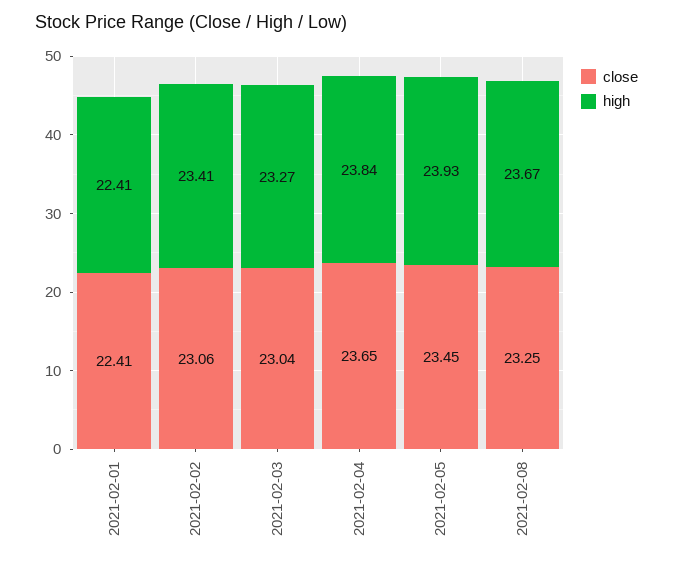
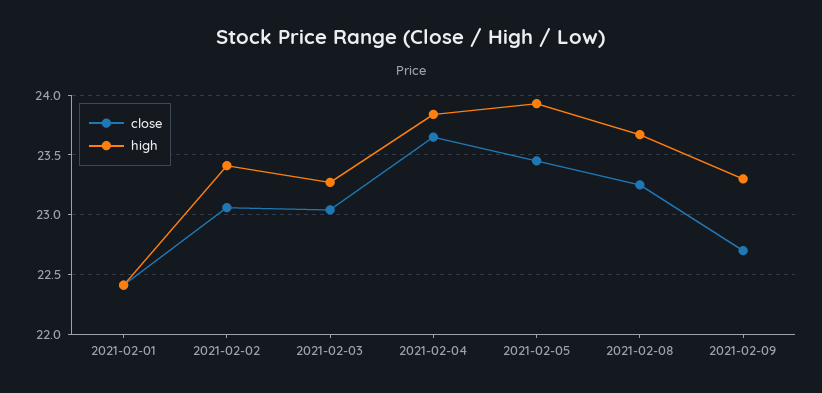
close, 2021-02-09: none -> 22.7
high, 2021-02-09: none -> 23.3

